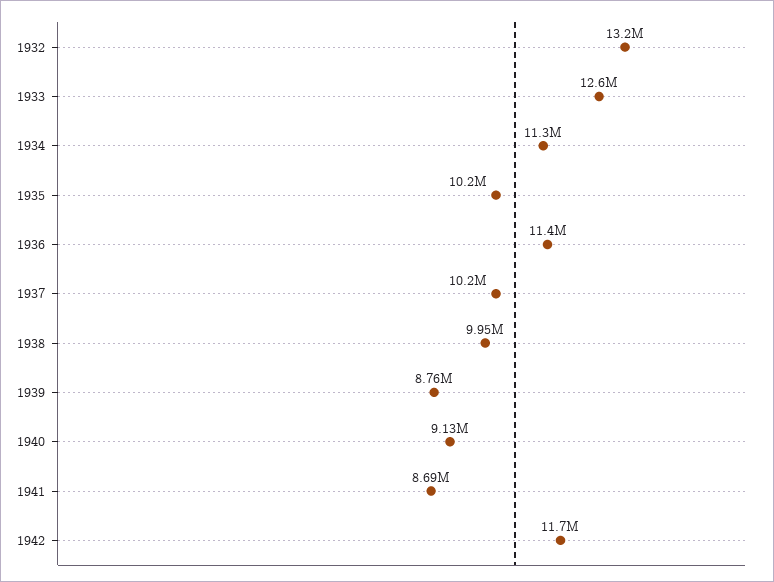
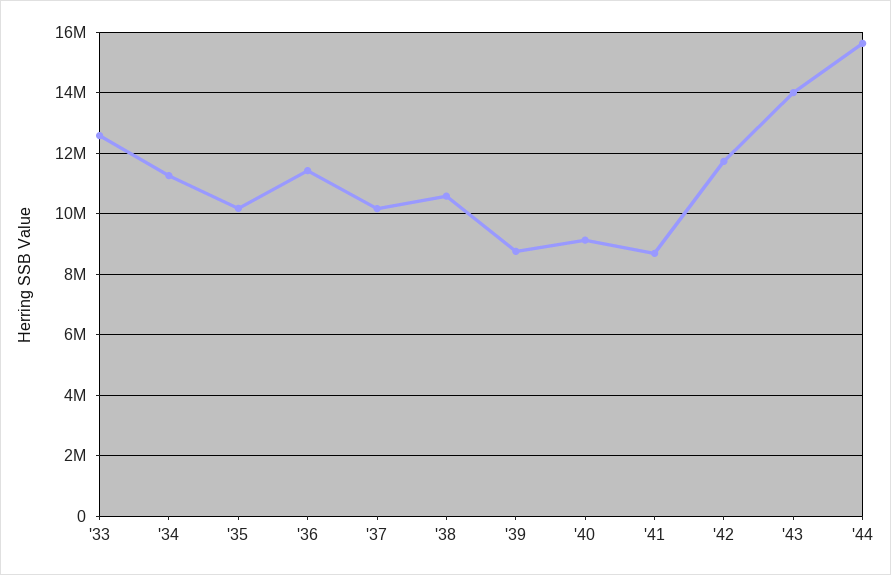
1932: 13200000 -> none
1938: 9950000 -> 10600000
'43: none -> 14000000
'44: none -> 15600000

